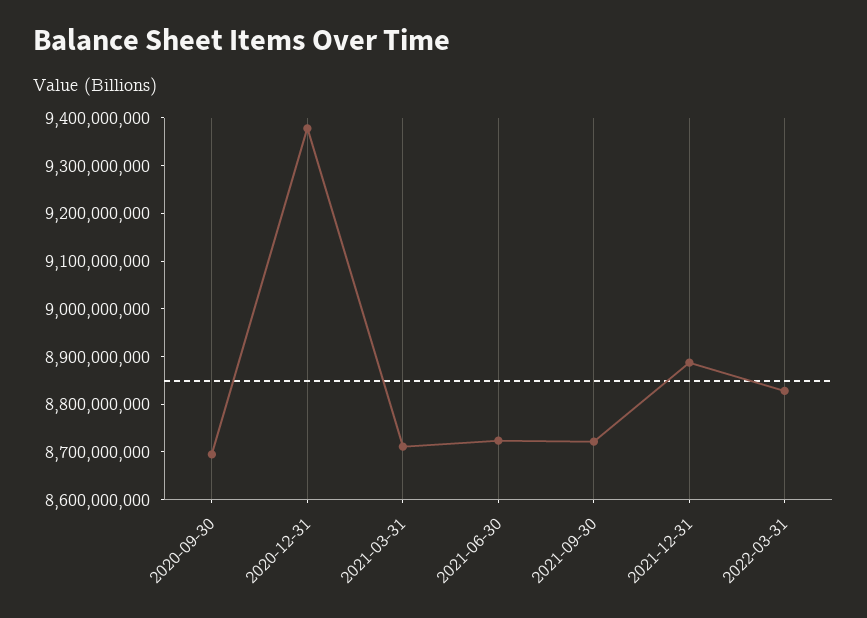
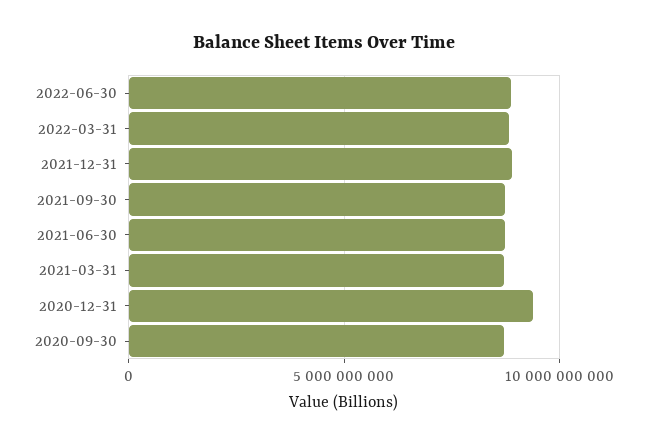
2022-06-30: none -> 9000000000

